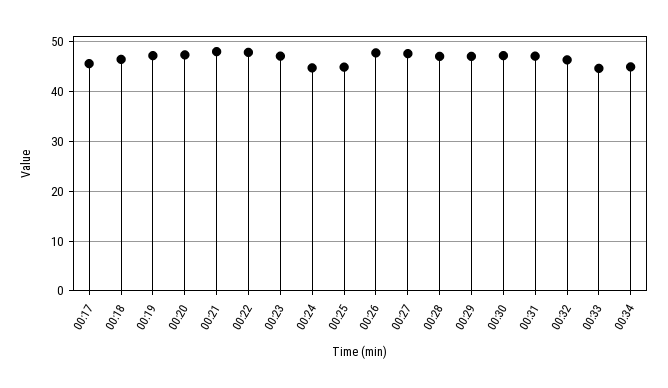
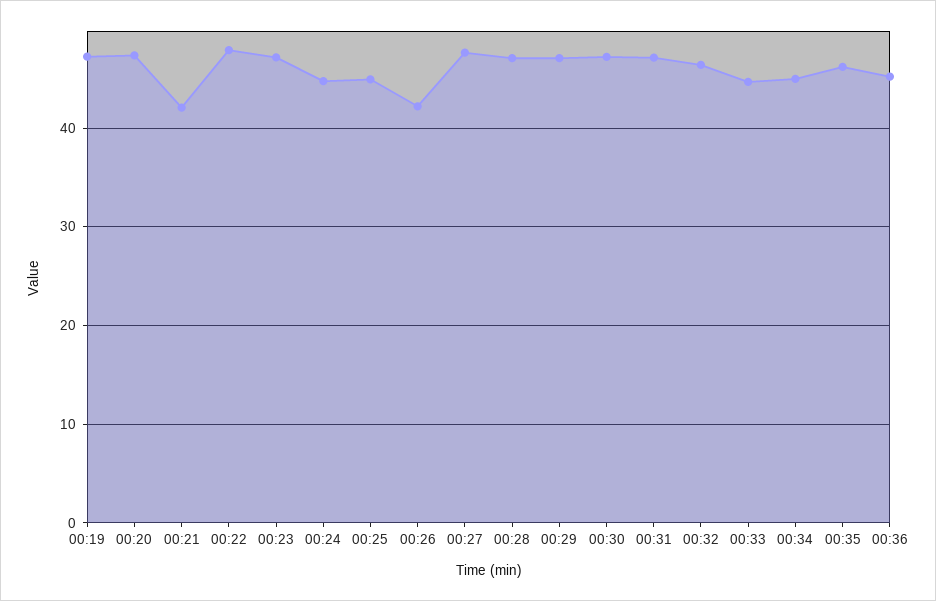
00:17: 46 -> none
00:18: 46 -> none
00:21: 48 -> 42
00:26: 48 -> 42
00:35: none -> 46
00:36: none -> 45

